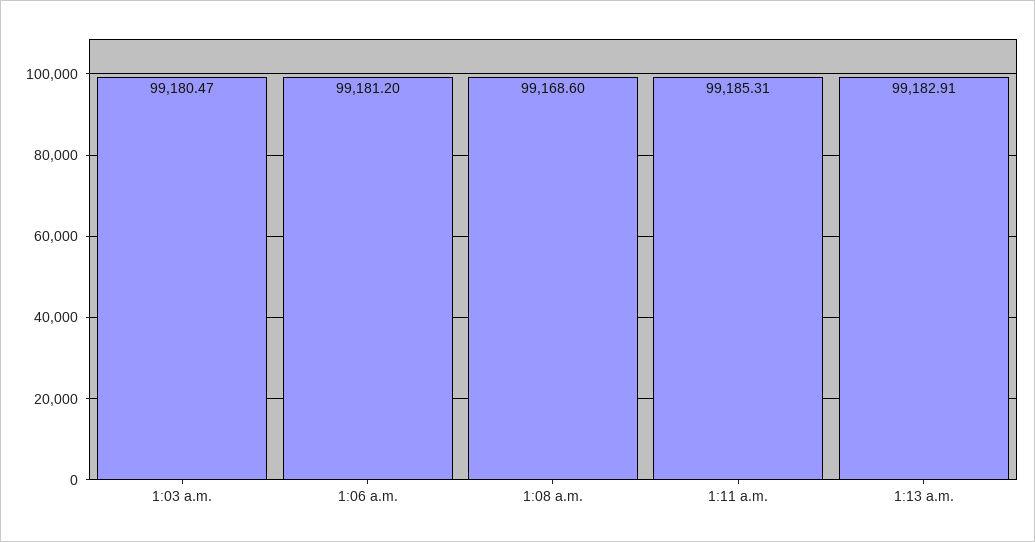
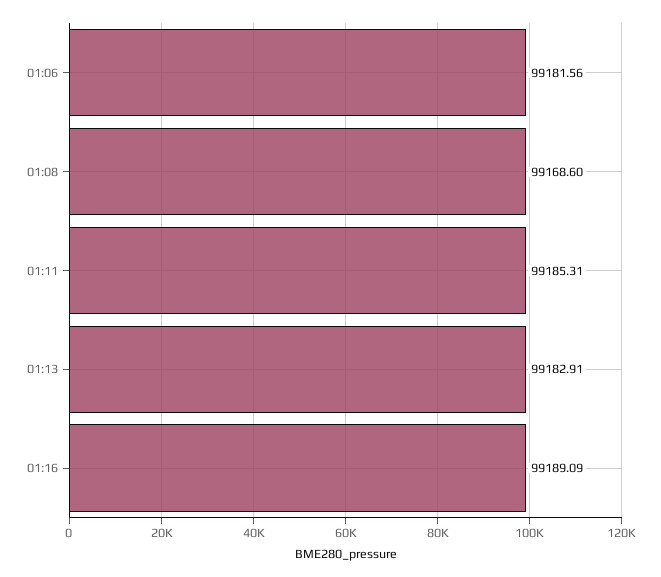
1:03 a.m.: 99180.47 -> none
1:06 a.m.: 99181.2 -> 99181.56
01:16: none -> 99189.09

